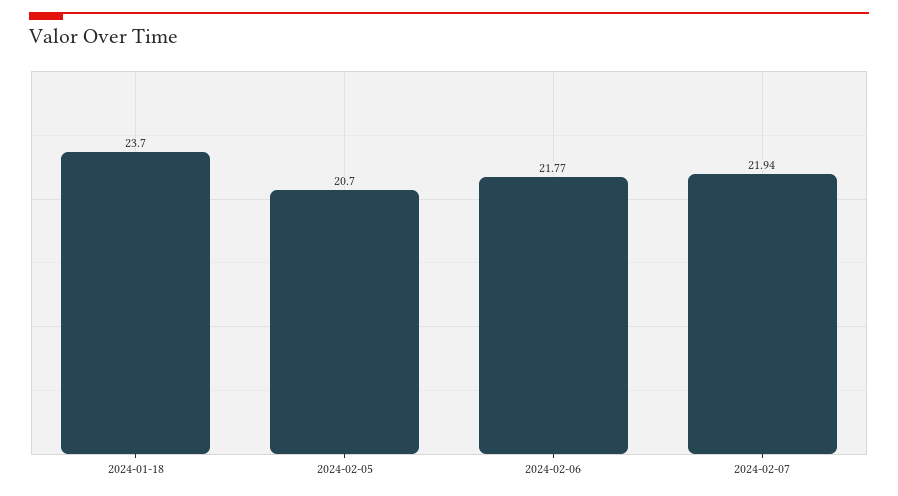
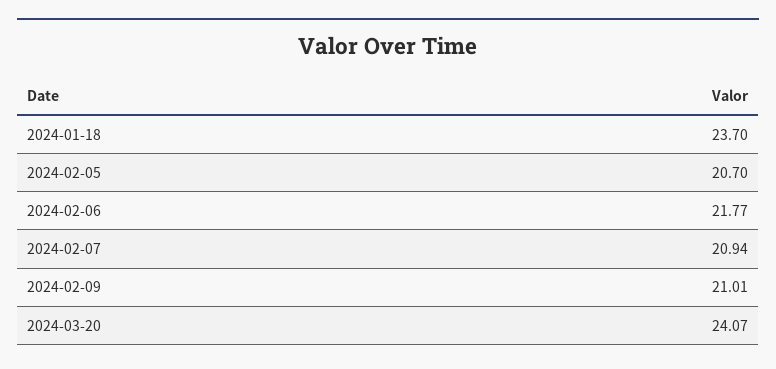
2024-02-07: 21.94 -> 20.94
2024-02-09: none -> 21.01
2024-03-20: none -> 24.07

